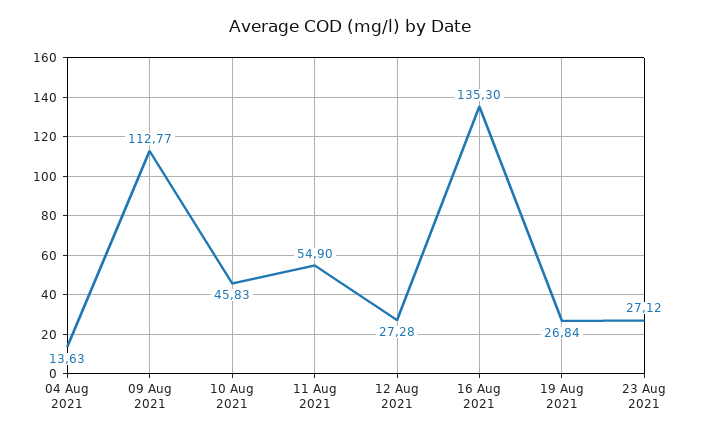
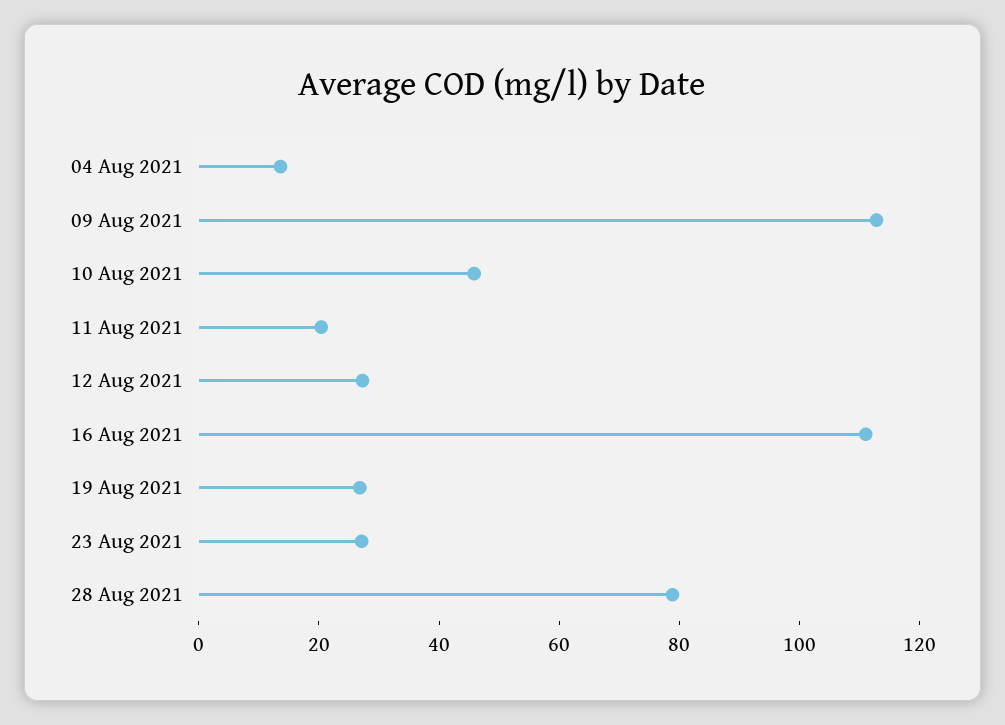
11 Aug 2021: 54.9 -> 20
16 Aug 2021: 135.3 -> 110
28 Aug 2021: none -> 80

